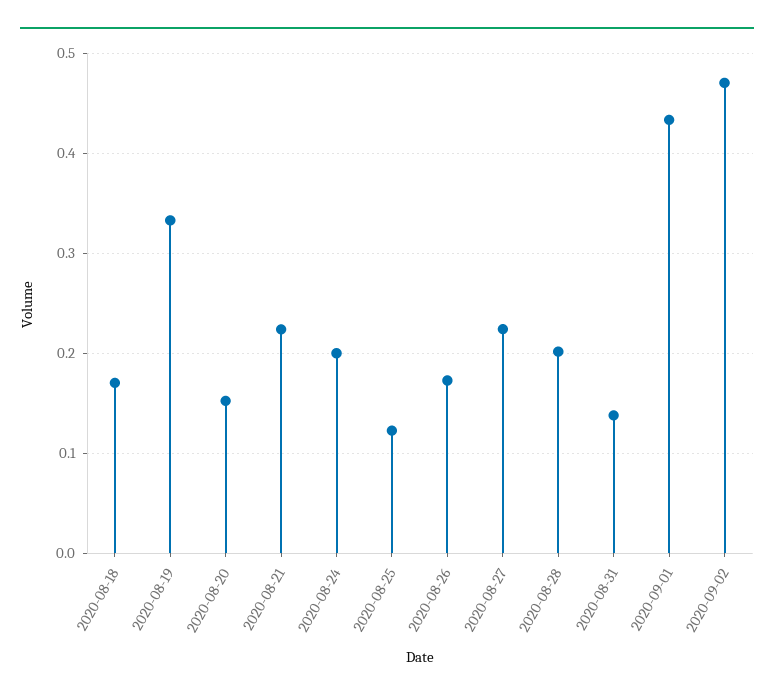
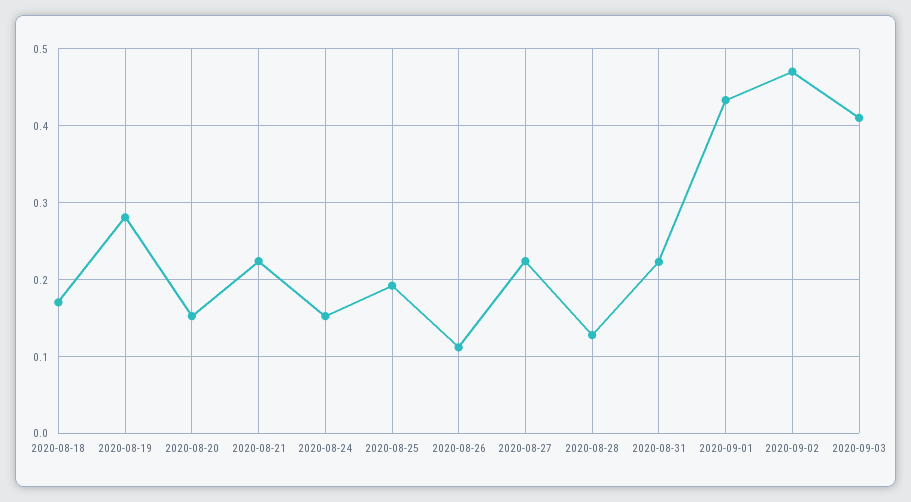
2020-08-19: 0.33 -> 0.28
2020-08-24: 0.2 -> 0.15
2020-08-25: 0.12 -> 0.19
2020-08-26: 0.17 -> 0.11
2020-08-28: 0.2 -> 0.13
2020-08-31: 0.14 -> 0.22
2020-09-03: none -> 0.41

